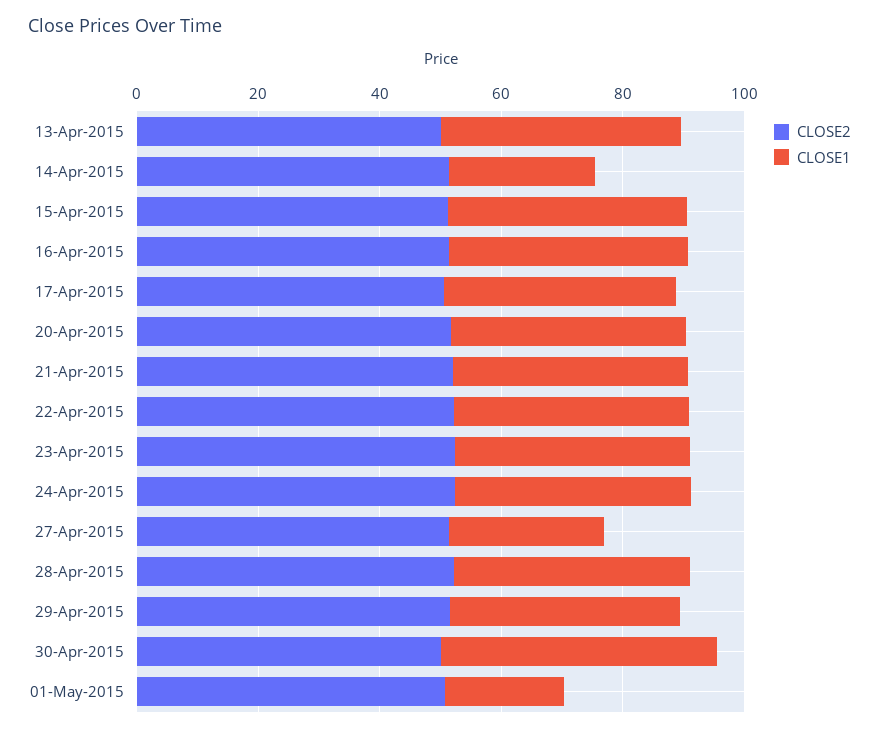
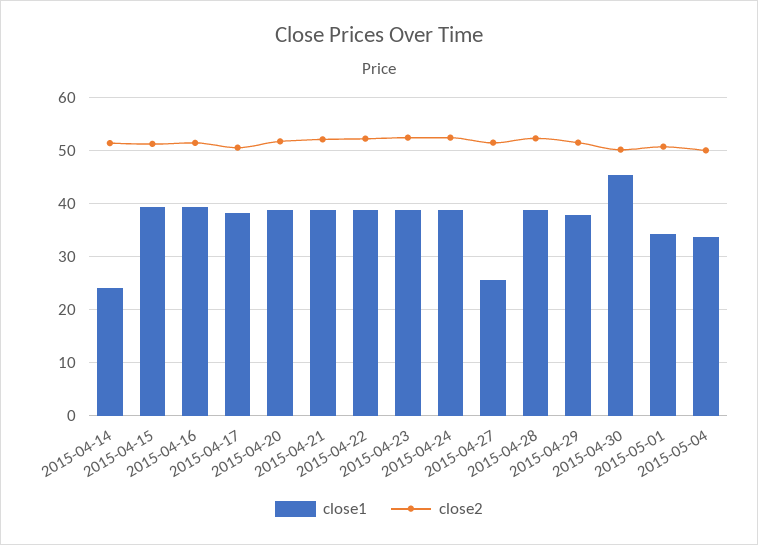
CLOSE2, 13-Apr-2015: 50 -> none
CLOSE1, 13-Apr-2015: 40 -> none
CLOSE1, 01-May-2015: 20 -> 34
CLOSE1, 2015-05-04: none -> 34
CLOSE2, 2015-05-04: none -> 50

